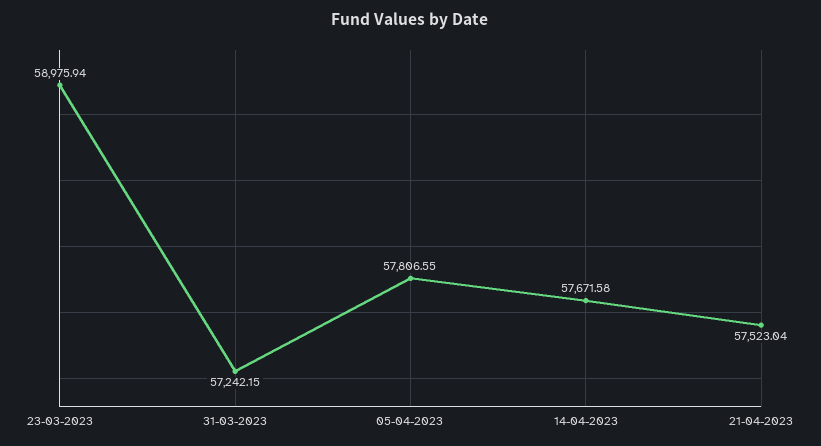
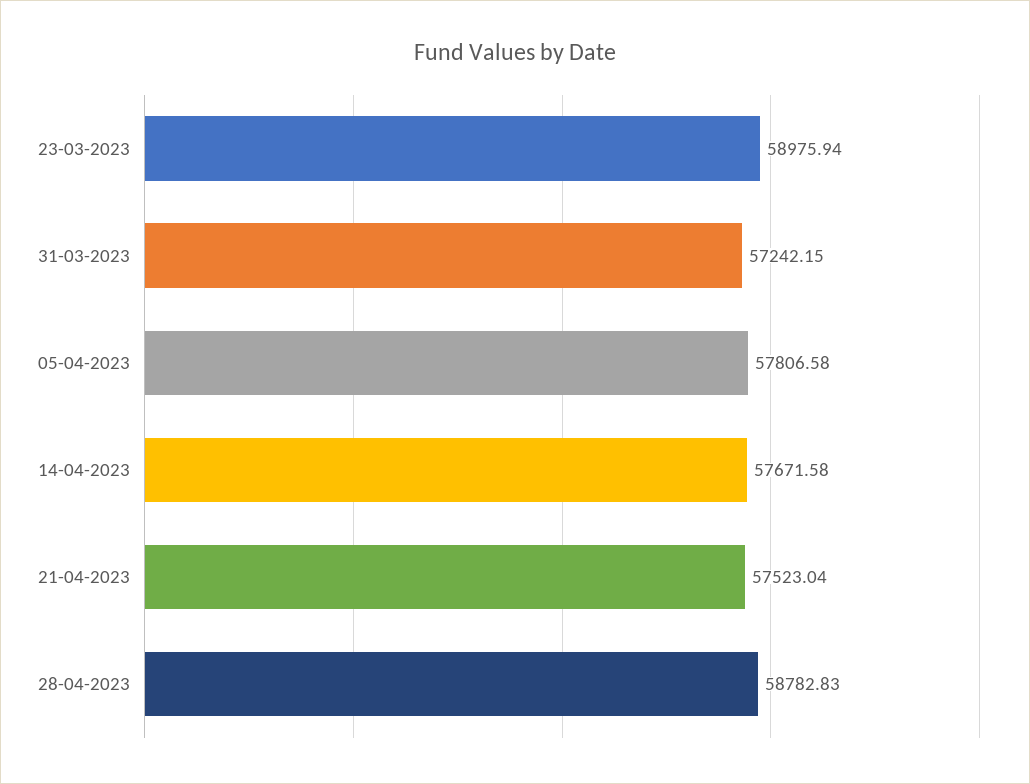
05-04-2023: 57806.55 -> 57806.58
28-04-2023: none -> 58782.83

